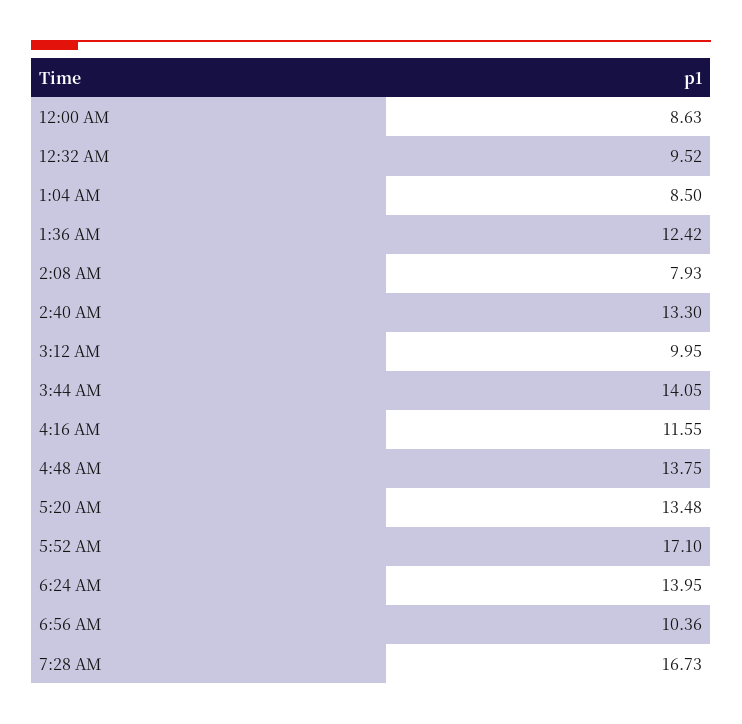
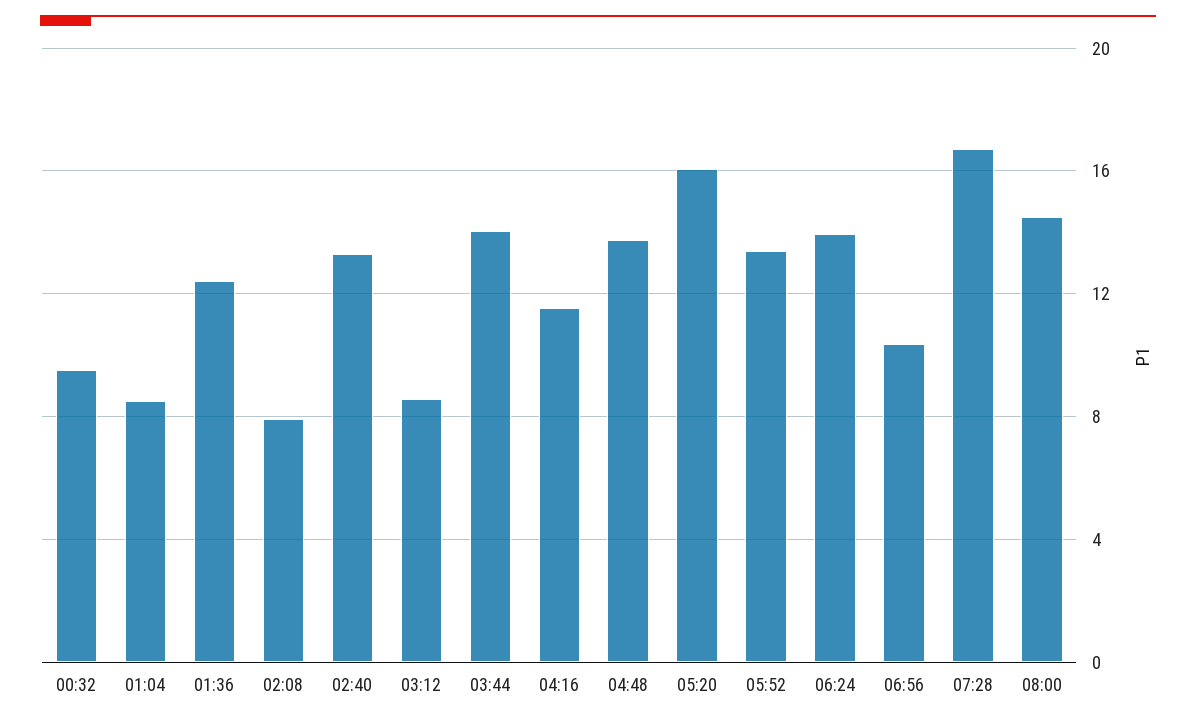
12:00 AM: 8.63 -> none
3:12 AM: 9.95 -> 8.5
5:20 AM: 13.48 -> 16
5:52 AM: 17.1 -> 13.5
08:00: none -> 14.5

